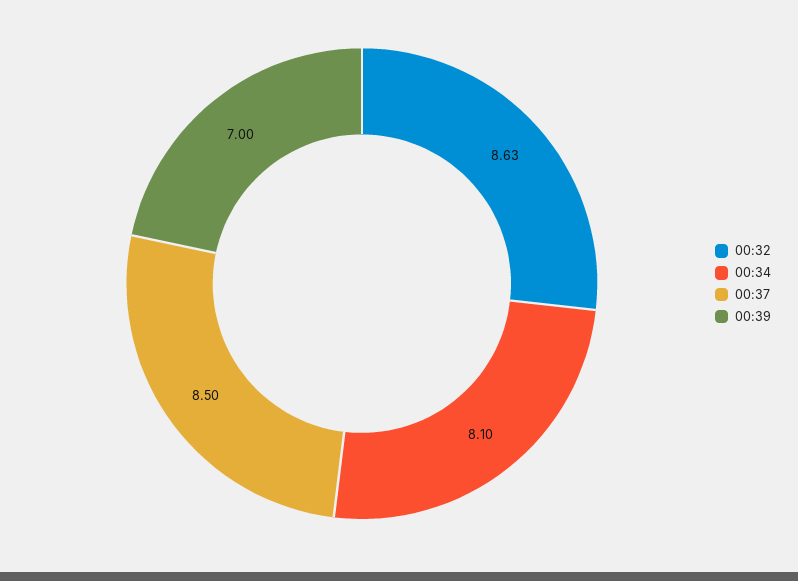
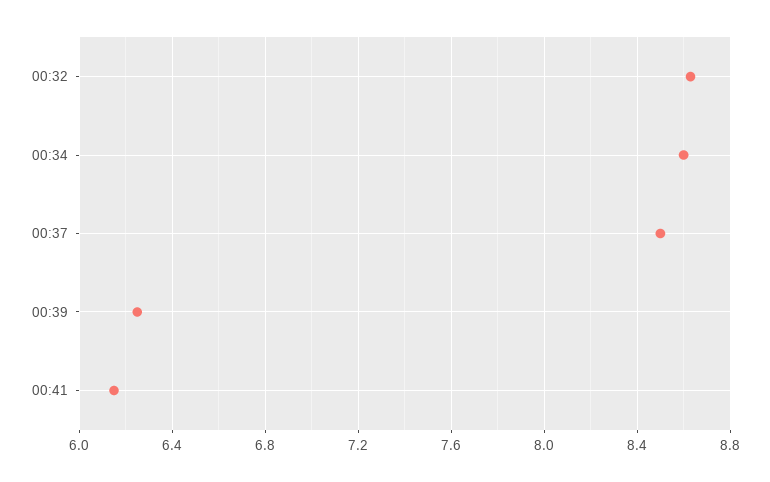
00:34: 8.1 -> 8.6
00:39: 7 -> 6.25
00:41: none -> 6.15

